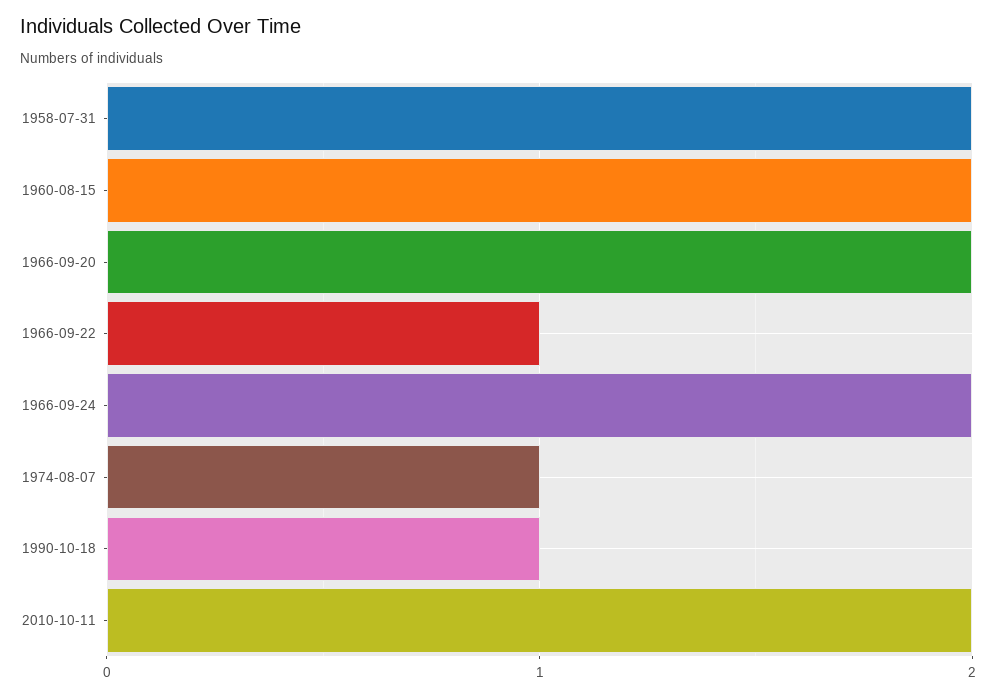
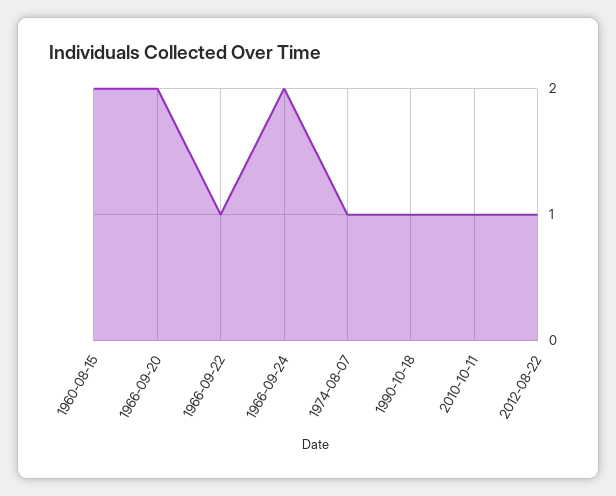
1958-07-31: 2 -> none
2010-10-11: 2 -> 1
2012-08-22: none -> 1

